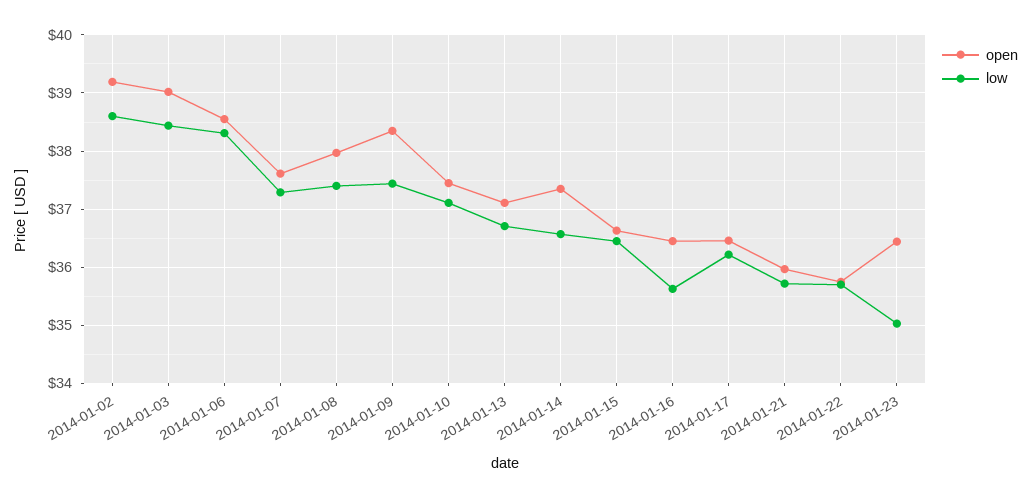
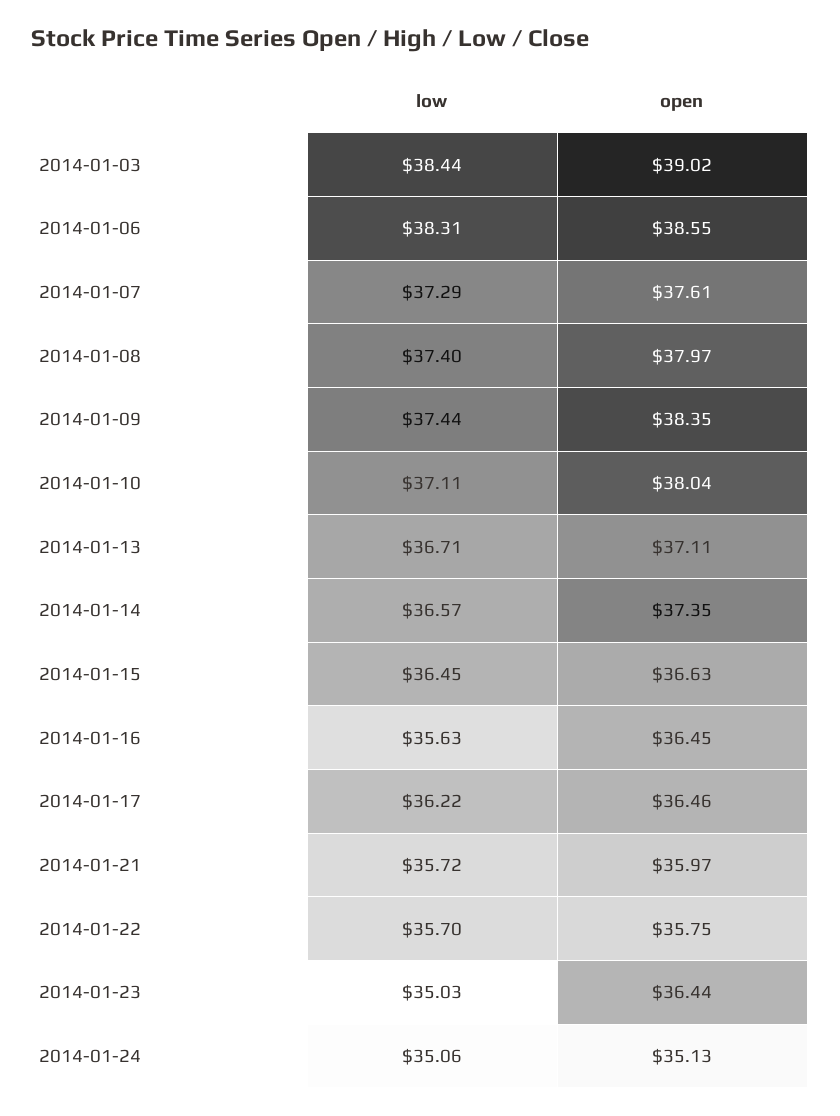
open, 2014-01-02: 39.2 -> none
low, 2014-01-02: 38.6 -> none
open, 2014-01-10: 37.4 -> 38.04
low, 2014-01-24: none -> 35.06
open, 2014-01-24: none -> 35.13

